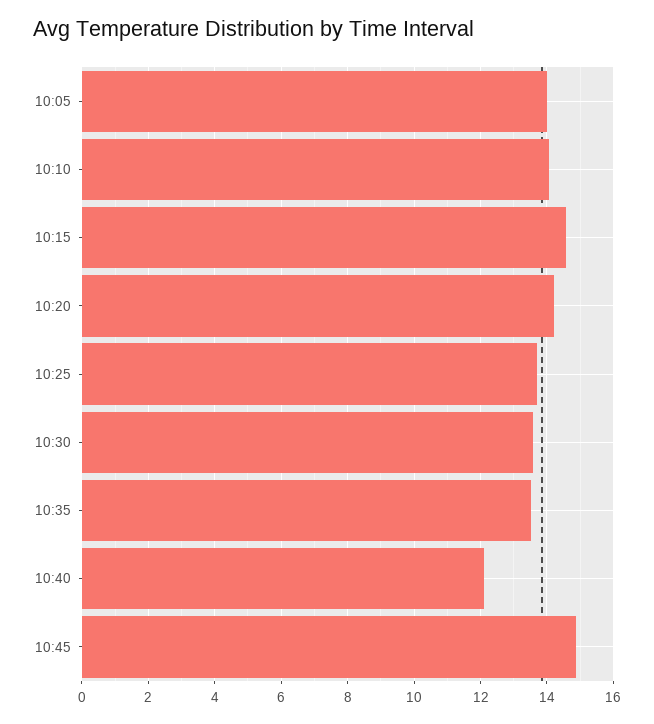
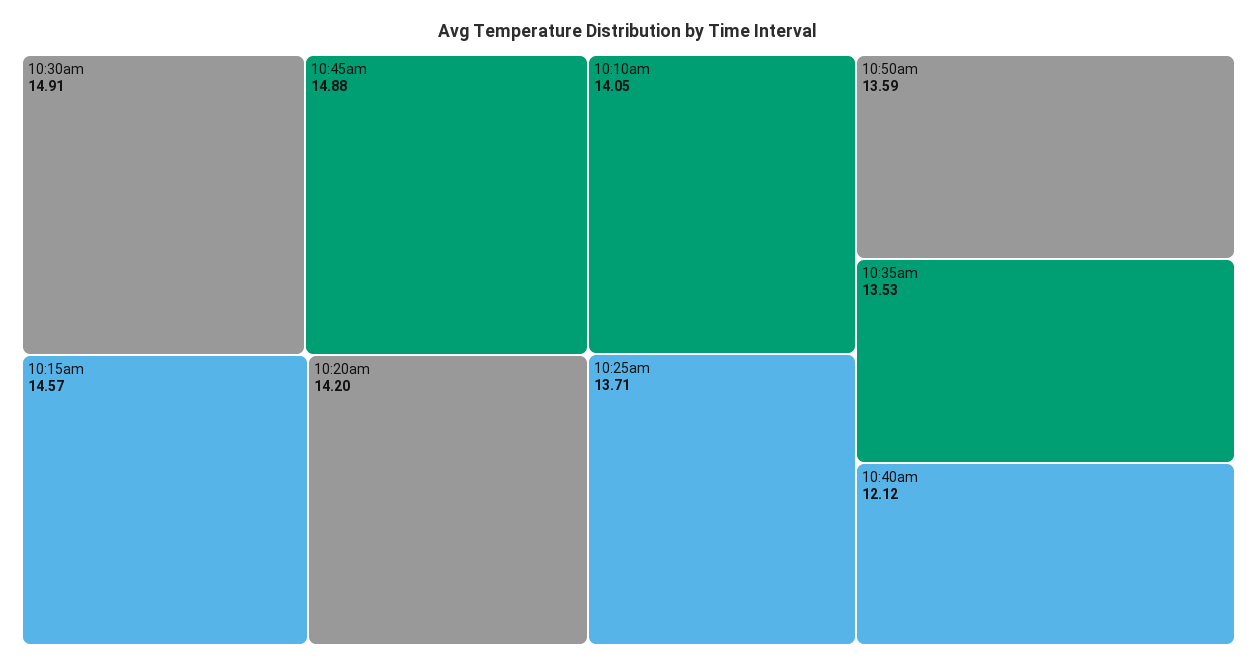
10:05: 14 -> none
10:30: 13.6 -> 14.91
10:50am: none -> 13.59

